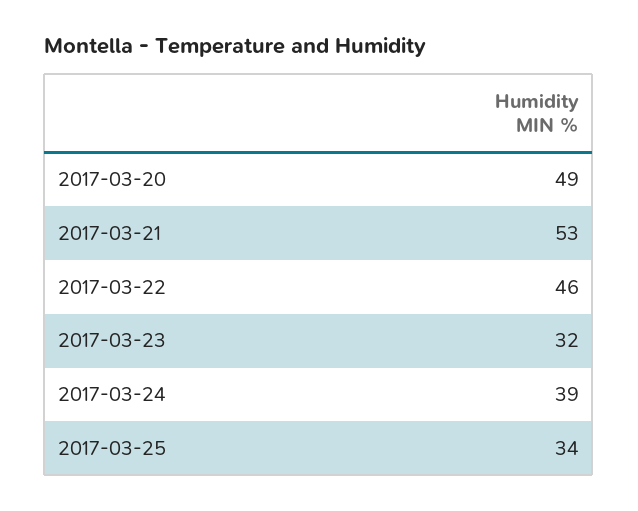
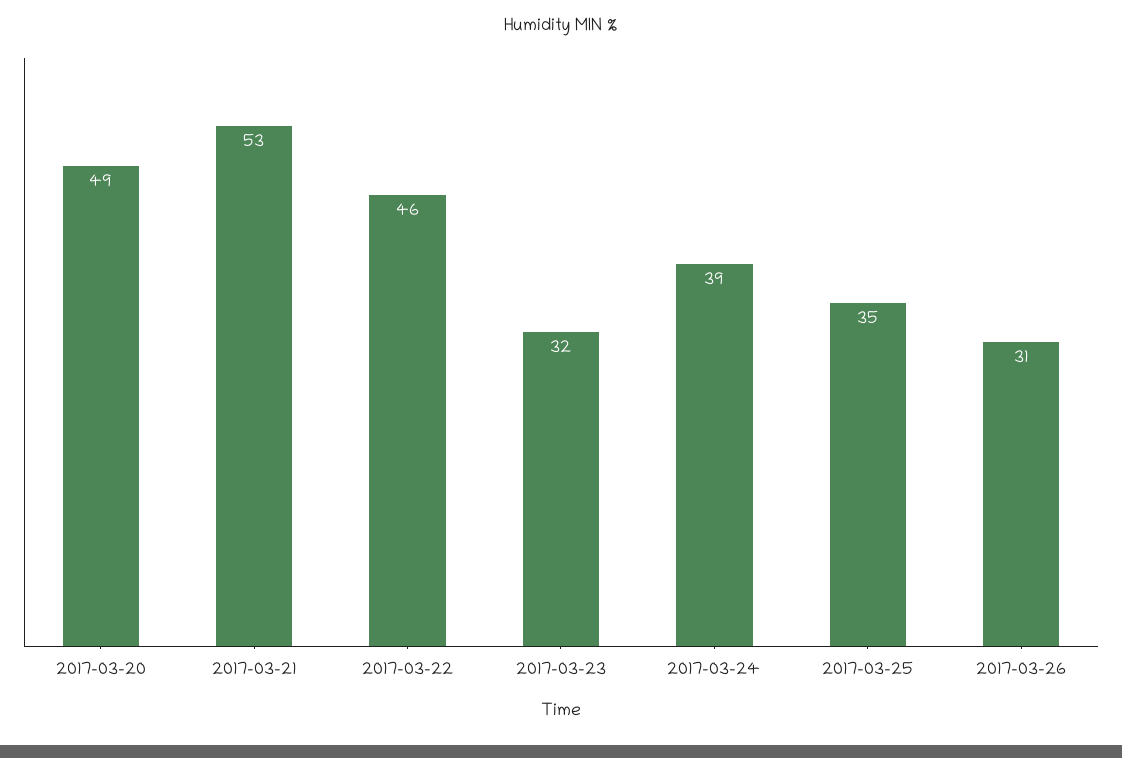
2017-03-25: 34 -> 35
2017-03-26: none -> 31

